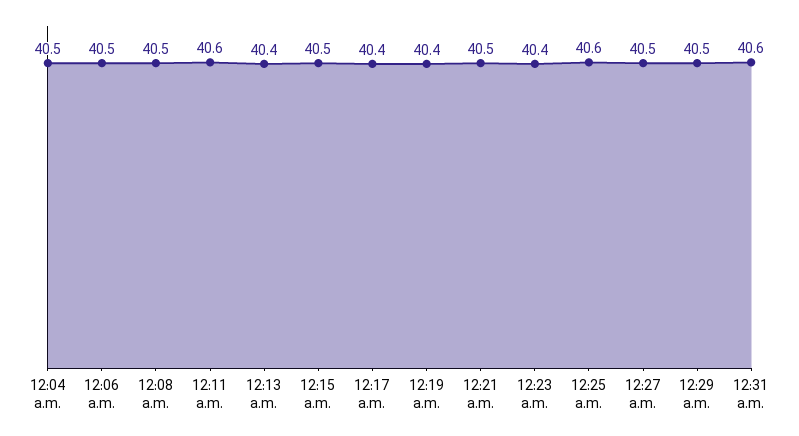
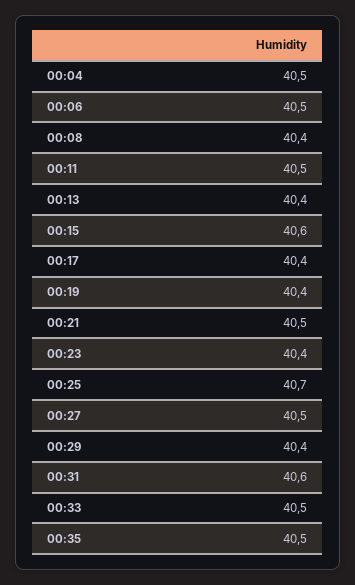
12:08 a.m.: 40.5 -> 40.4
12:11 a.m.: 40.6 -> 40.5
12:15 a.m.: 40.5 -> 40.6
12:25 a.m.: 40.6 -> 40.7
12:29 a.m.: 40.5 -> 40.4
00:33: none -> 40.5
00:35: none -> 40.5

